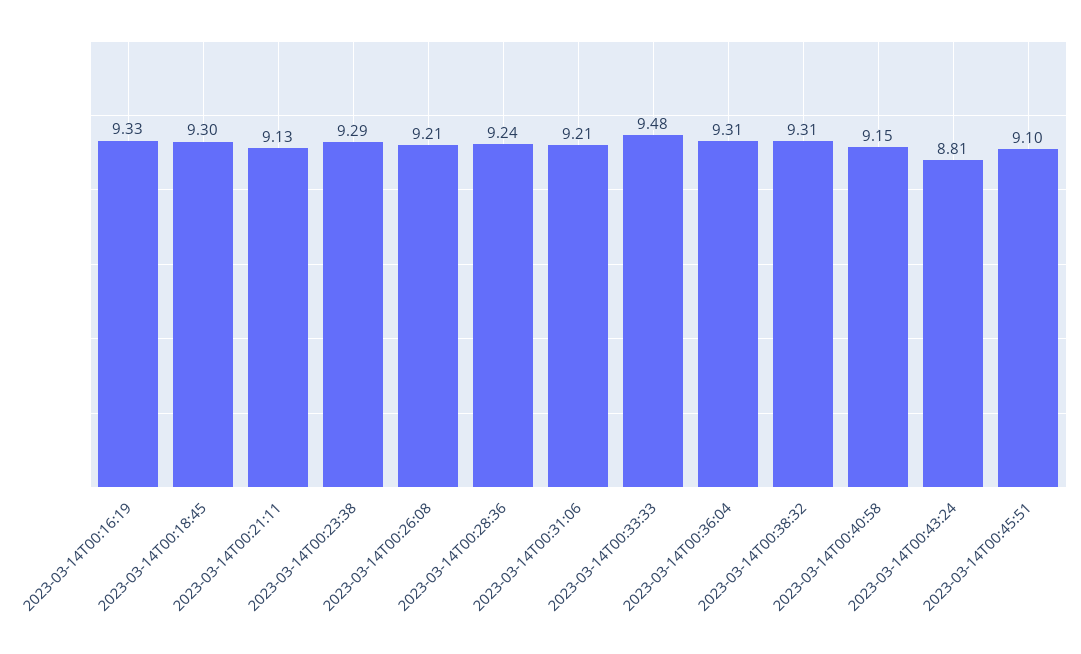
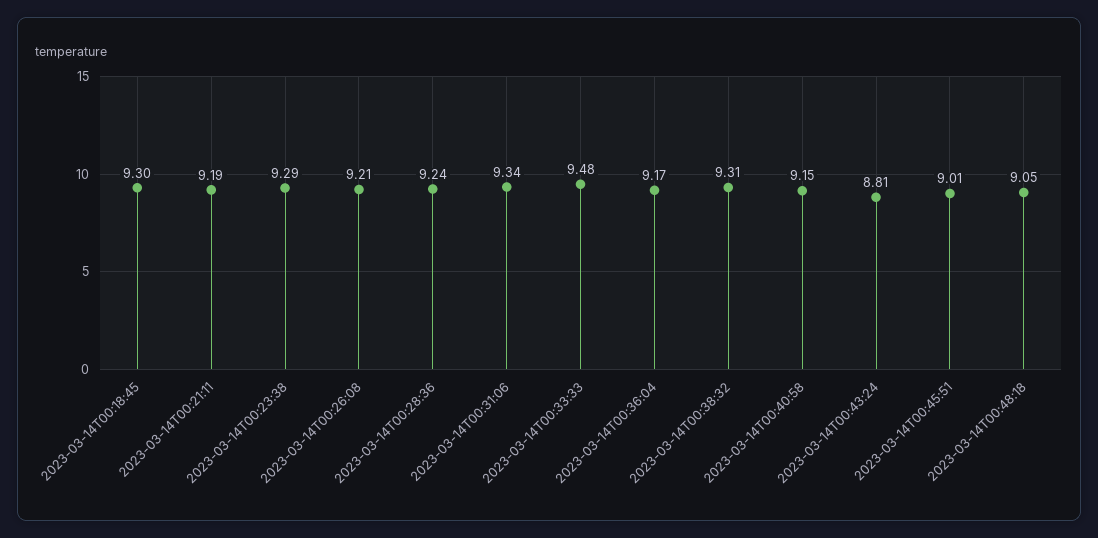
2023-03-14T00:16:19: 9.33 -> none
2023-03-14T00:21:11: 9.13 -> 9.19
2023-03-14T00:31:06: 9.21 -> 9.34
2023-03-14T00:36:04: 9.31 -> 9.17
2023-03-14T00:45:51: 9.1 -> 9.01
2023-03-14T00:48:18: none -> 9.05

